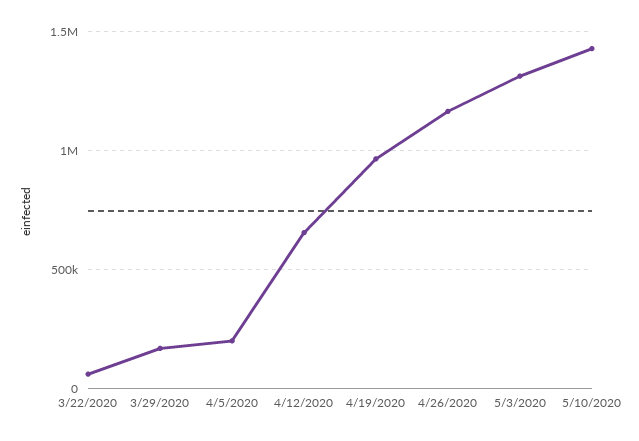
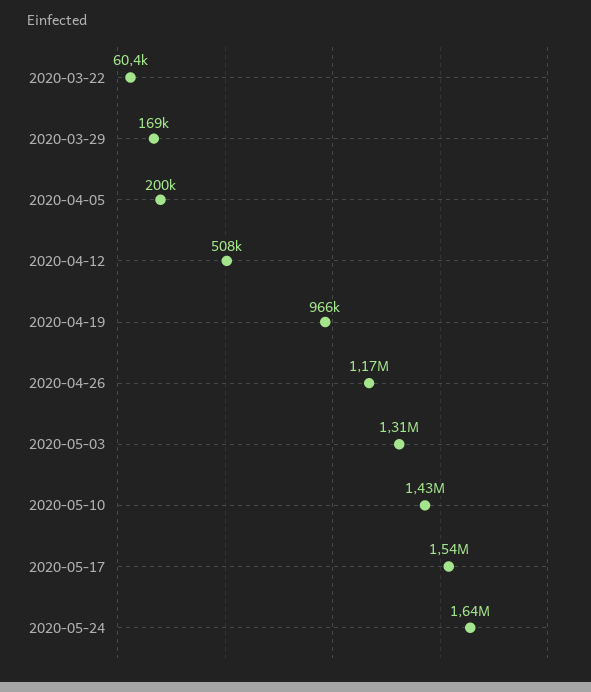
4/12/2020: 650000 -> 508000
2020-05-17: none -> 1540000
2020-05-24: none -> 1640000

